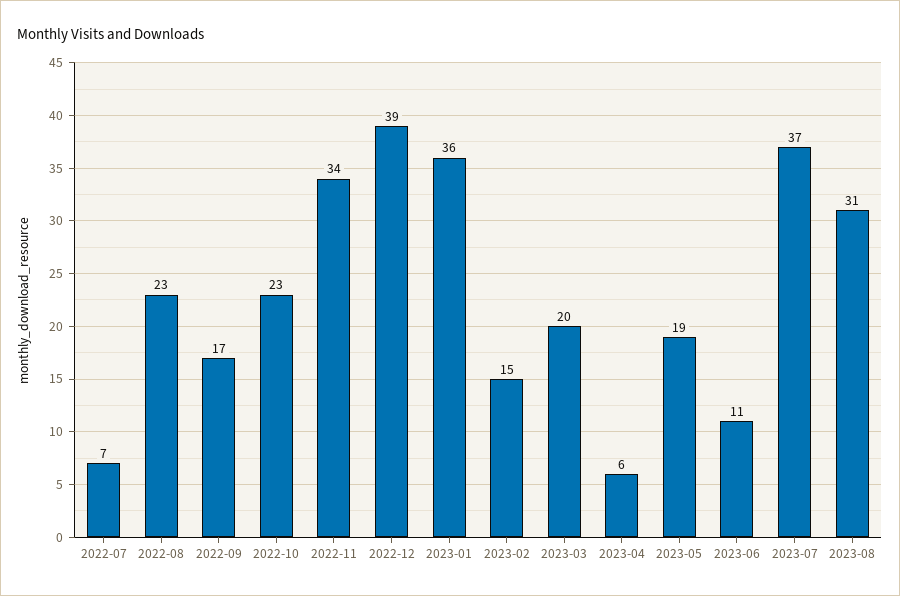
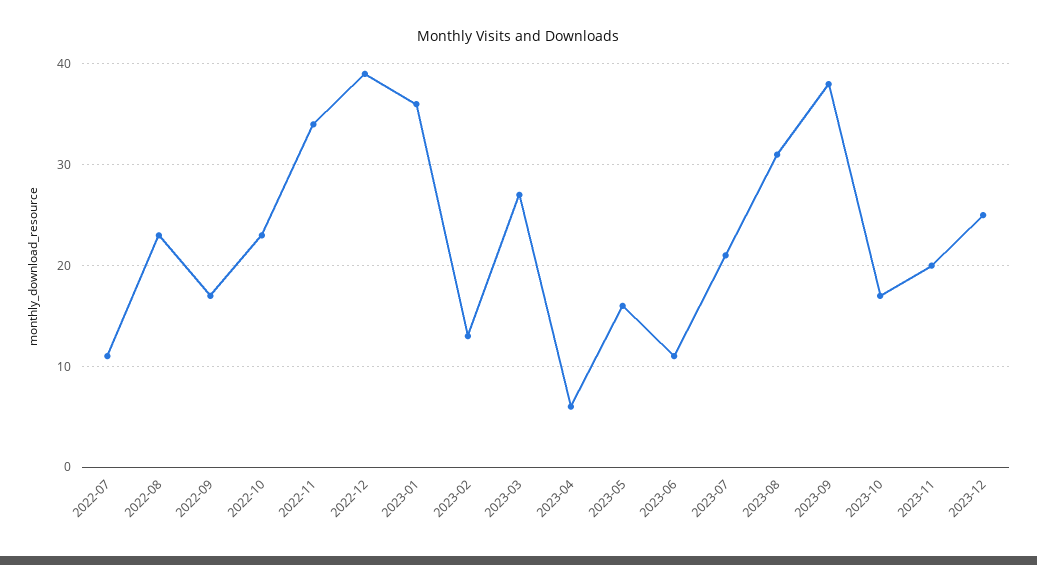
2022-07: 7 -> 11
2023-02: 15 -> 13
2023-03: 20 -> 27
2023-05: 19 -> 16
2023-07: 37 -> 21
2023-09: none -> 38
2023-10: none -> 17
2023-11: none -> 20
2023-12: none -> 25

